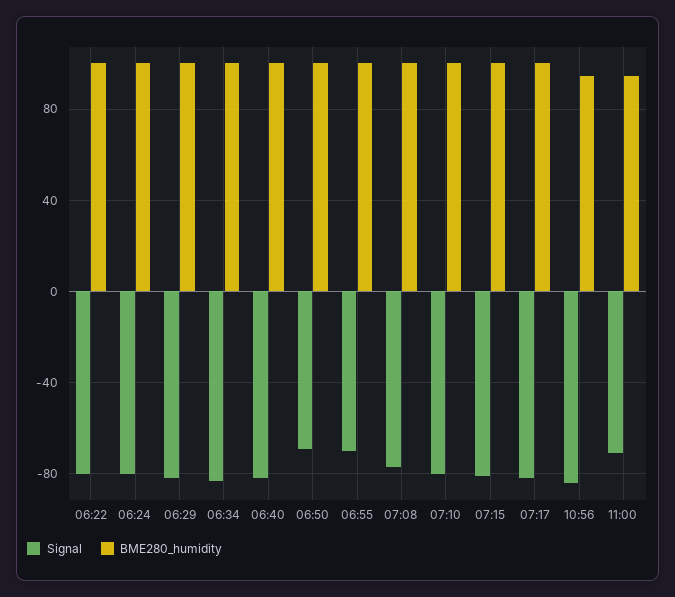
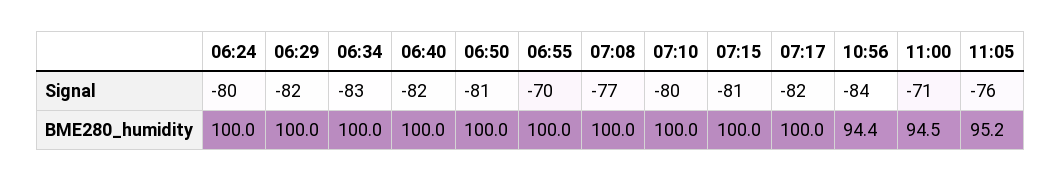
Signal, 06:22: -80 -> none
BME280_humidity, 06:22: 100 -> none
Signal, 06:50: -70 -> -81
Signal, 11:05: none -> -76
BME280_humidity, 11:05: none -> 95.2

